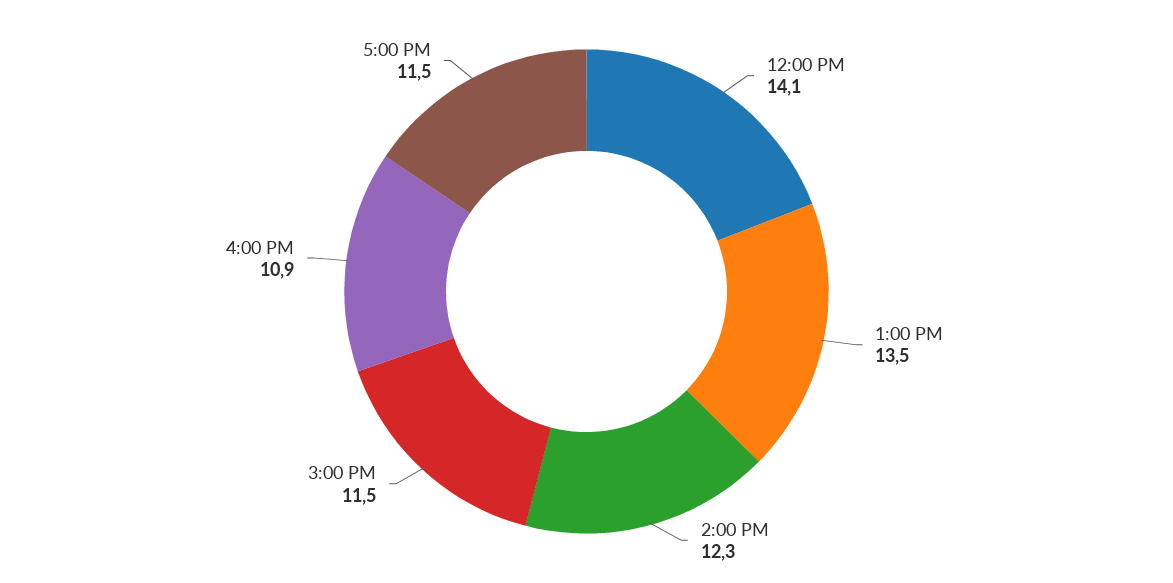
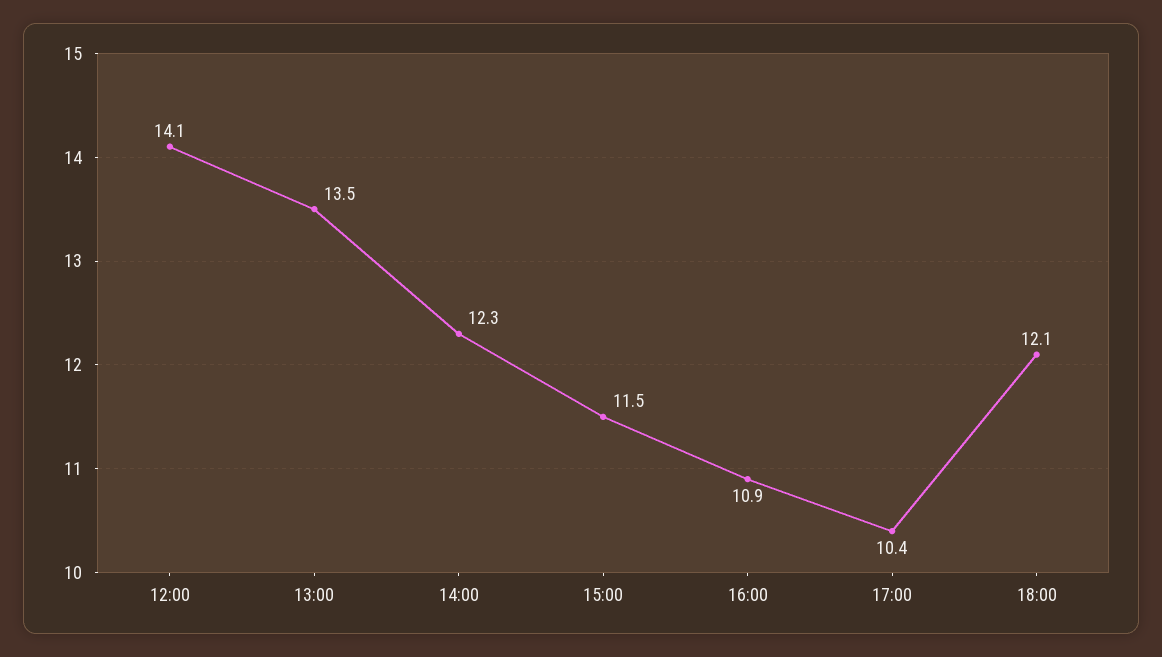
5:00 PM: 11.5 -> 10.4
18:00: none -> 12.1

